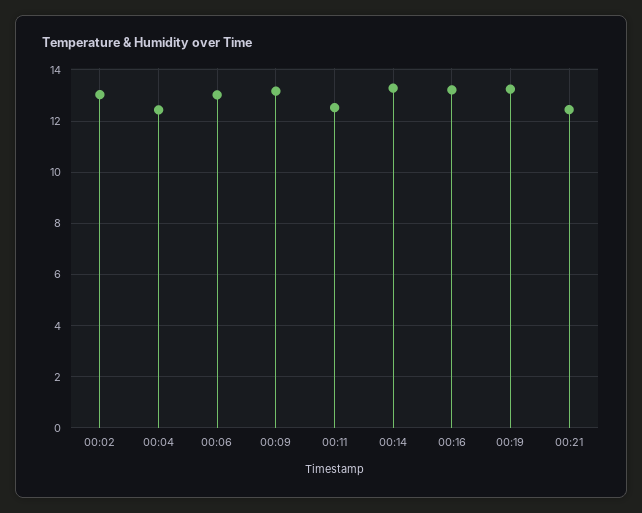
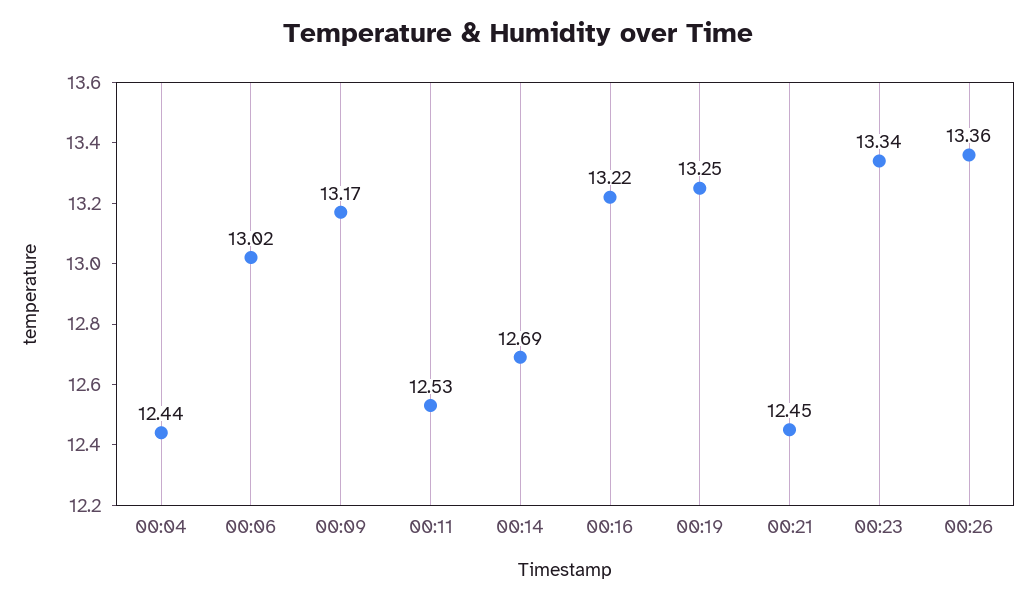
00:02: 13 -> none
00:14: 13.25 -> 12.69
00:23: none -> 13.34
00:26: none -> 13.36

